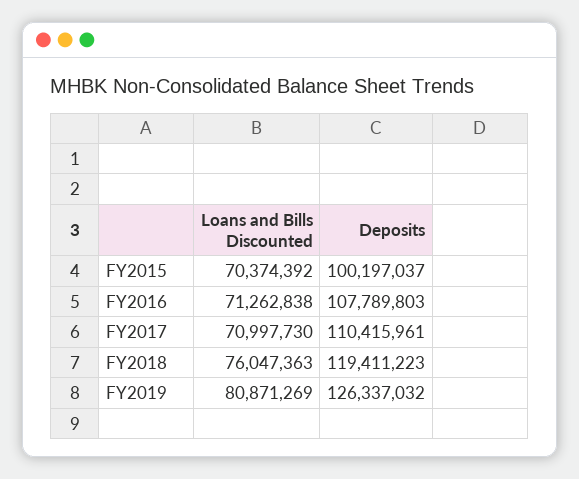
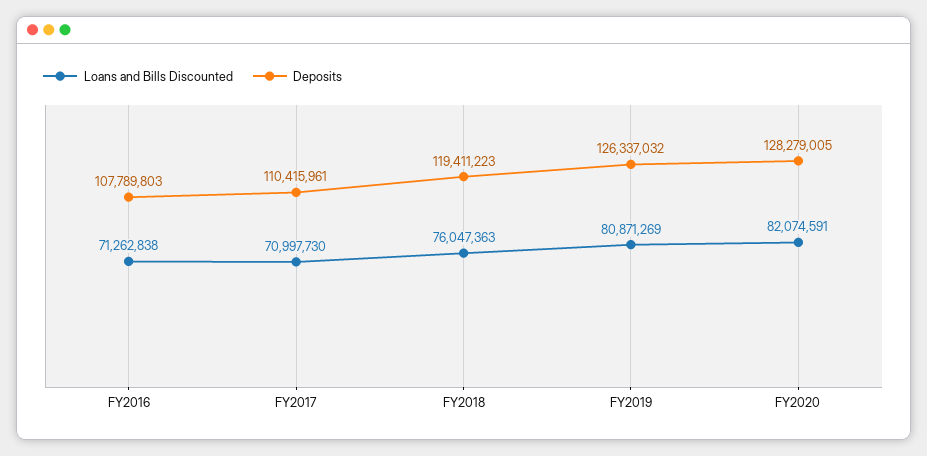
Loans and Bills Discounted, FY2015: 70374392 -> none
Deposits, FY2015: 100197037 -> none
Loans and Bills Discounted, FY2020: none -> 82074591
Deposits, FY2020: none -> 128279005

